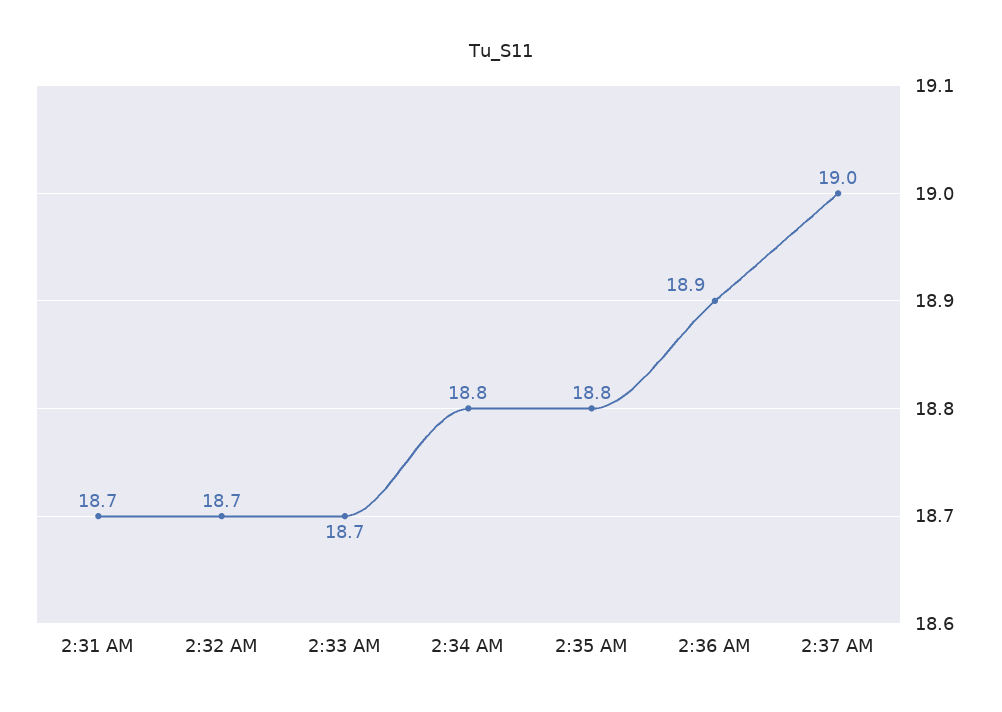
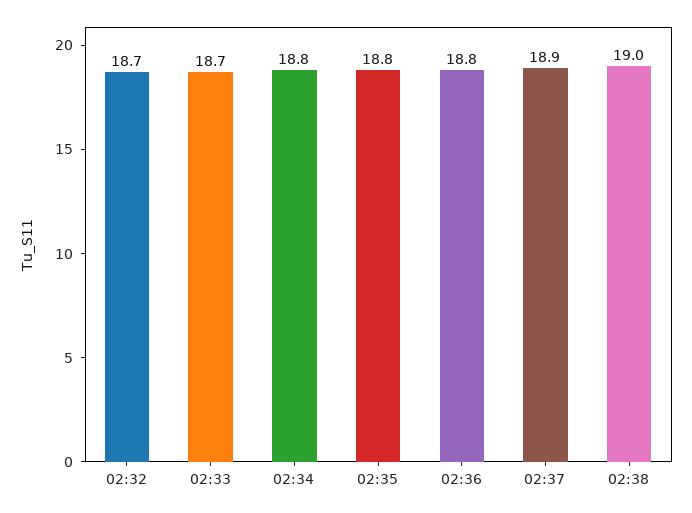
2:31 AM: 18.7 -> none
2:36 AM: 18.9 -> 18.8
2:37 AM: 19 -> 18.9
02:38: none -> 19

